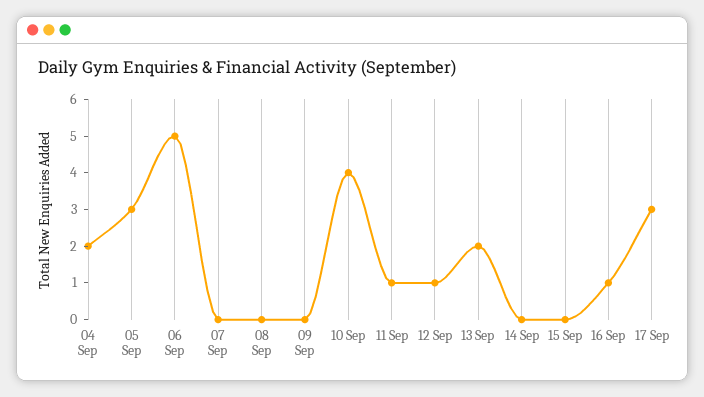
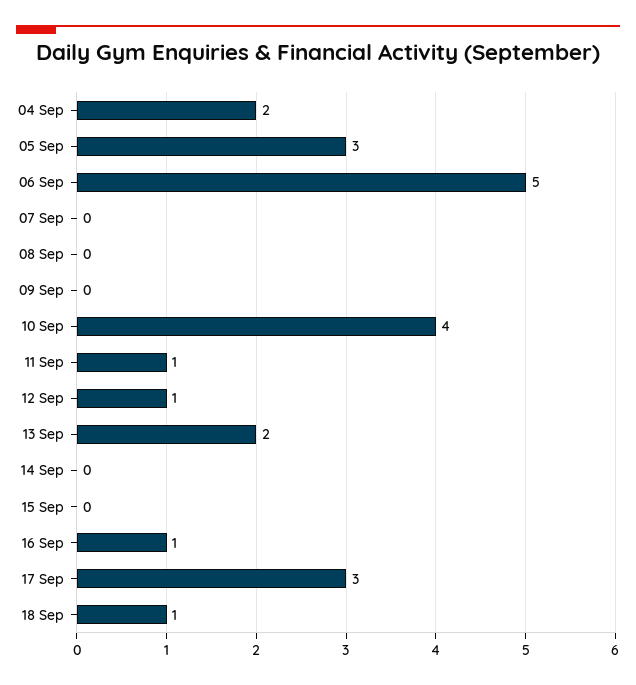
18 Sep: none -> 1

